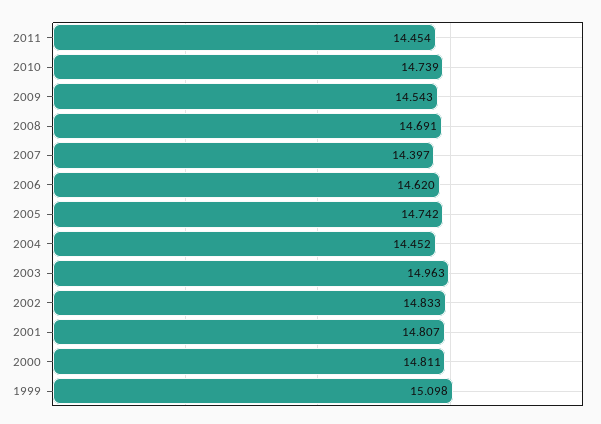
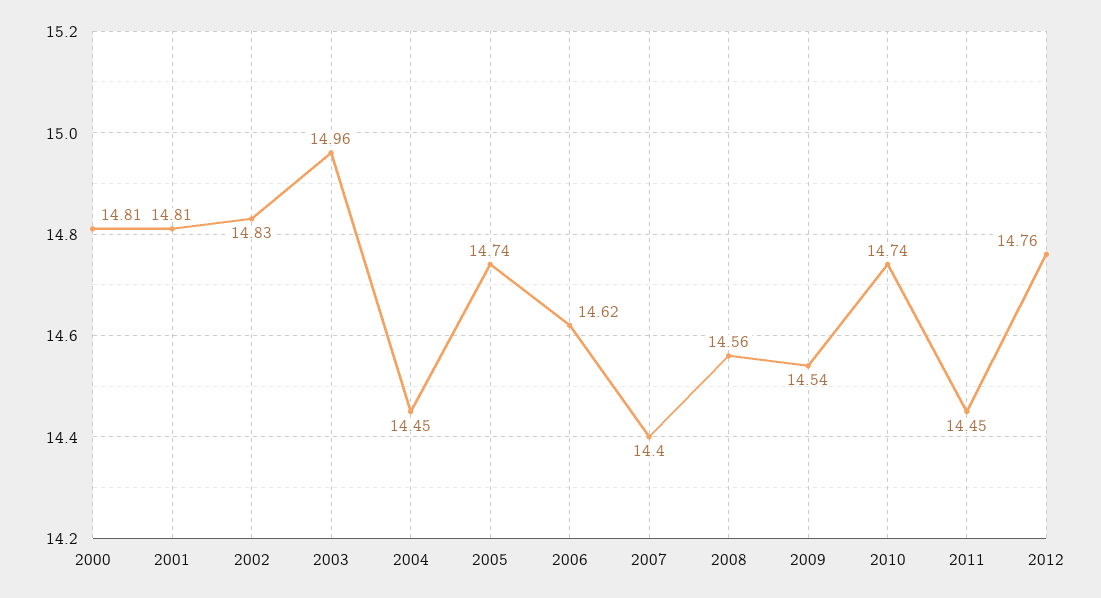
2008: 14.691 -> 14.56
1999: 15.098 -> none
2012: none -> 14.76

